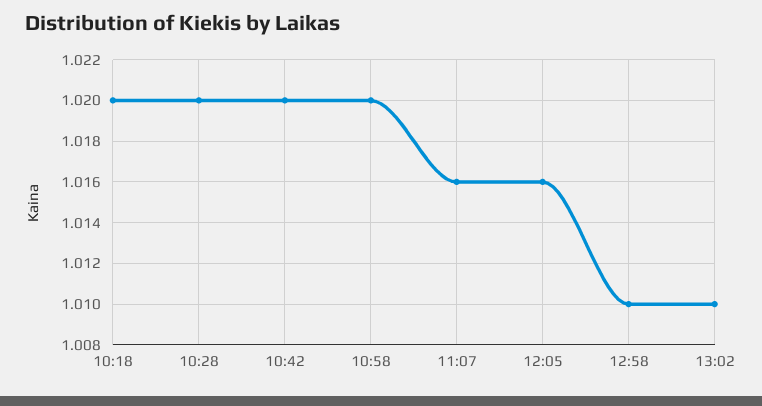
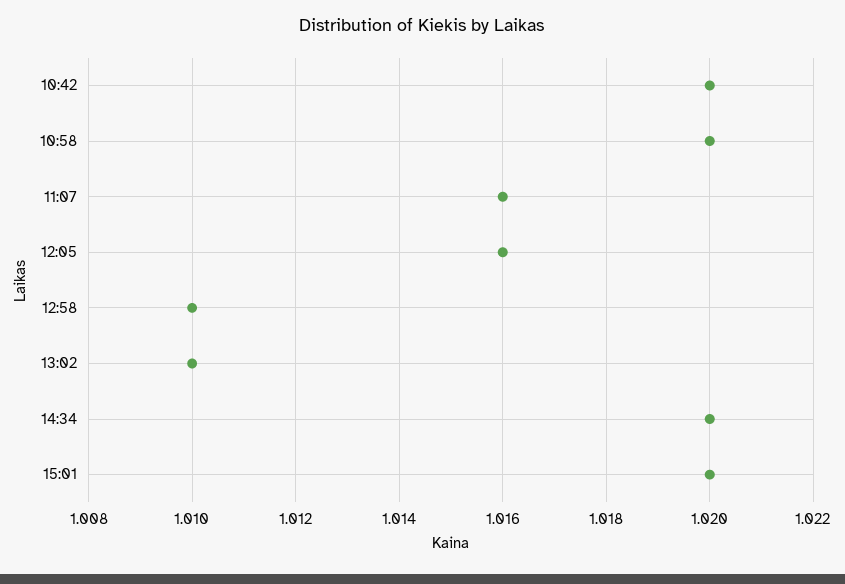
10:18: 1.02 -> none
10:28: 1.02 -> none
14:34: none -> 1.02
15:01: none -> 1.02

